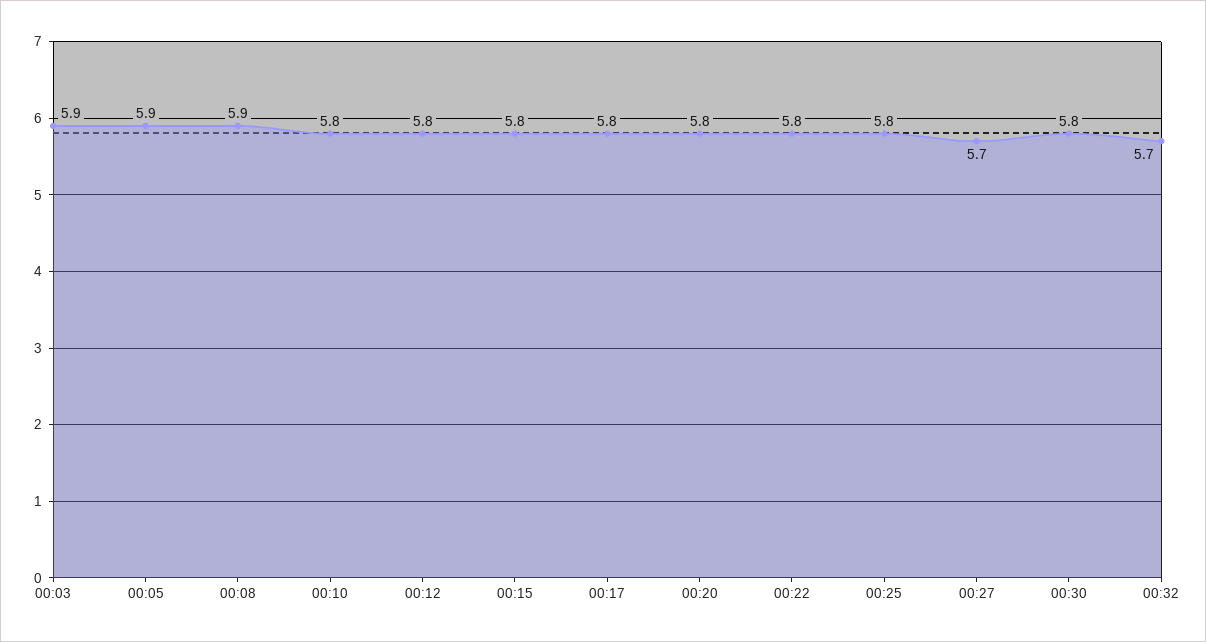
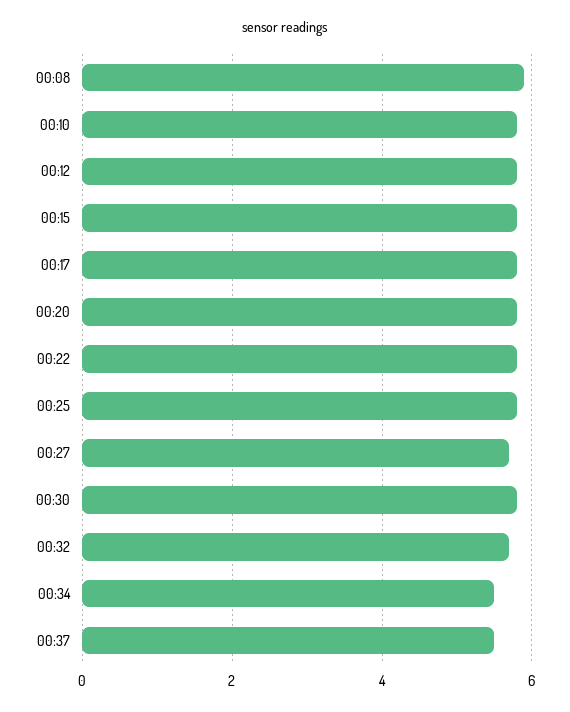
00:03: 5.9 -> none
00:05: 5.9 -> none
00:34: none -> 5.5
00:37: none -> 5.5

